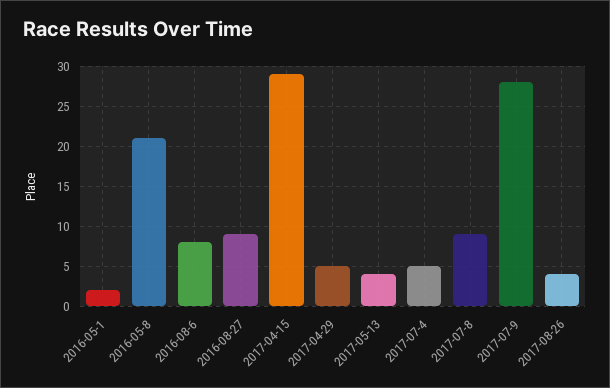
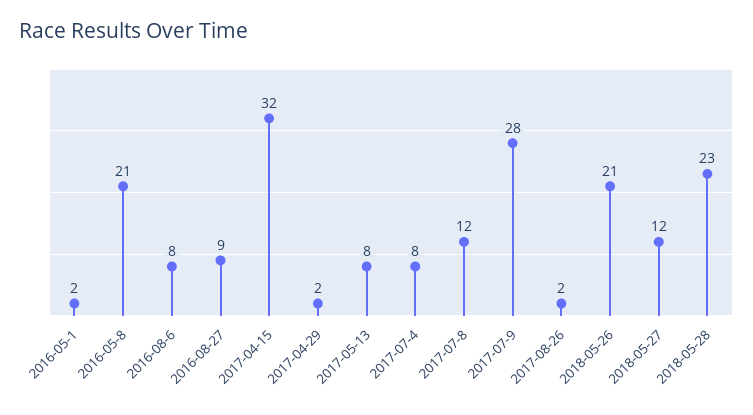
2017-04-15: 29 -> 32
2017-04-29: 5 -> 2
2017-05-13: 4 -> 8
2017-07-4: 5 -> 8
2017-07-8: 9 -> 12
2017-08-26: 4 -> 2
2018-05-26: none -> 21
2018-05-27: none -> 12
2018-05-28: none -> 23

